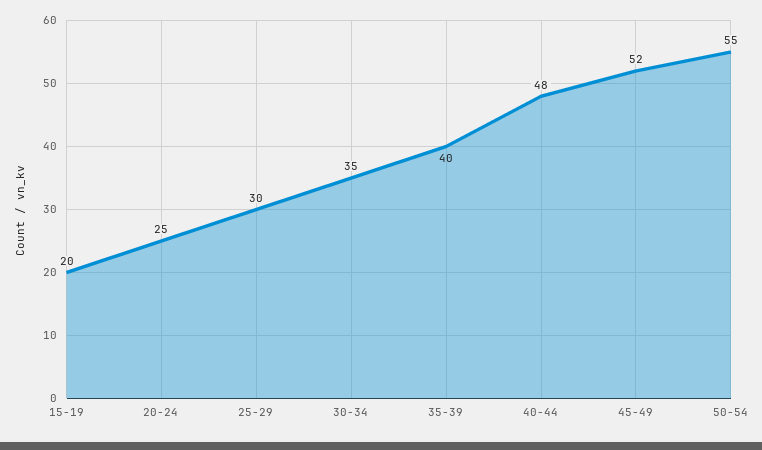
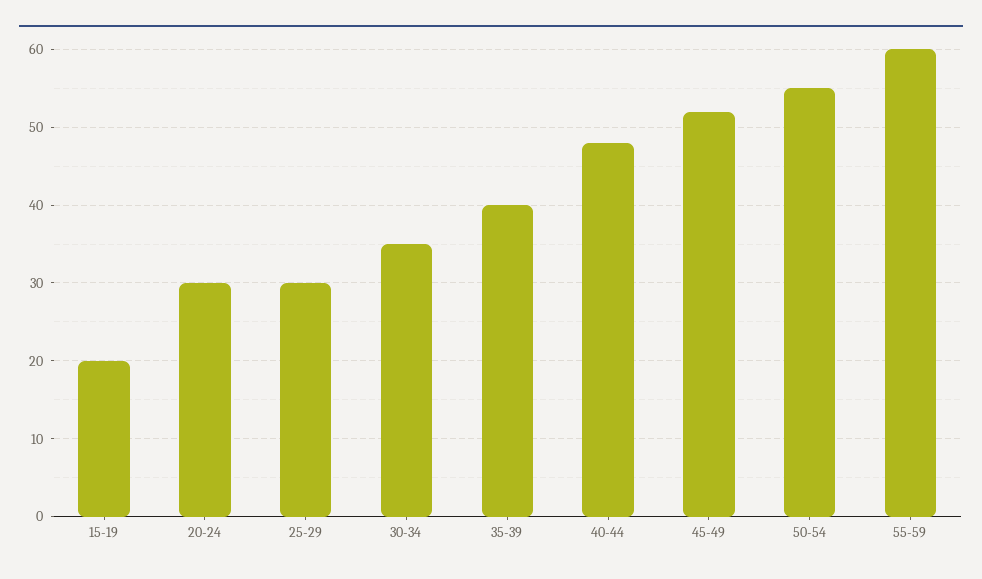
20-24: 25 -> 30
55-59: none -> 60

